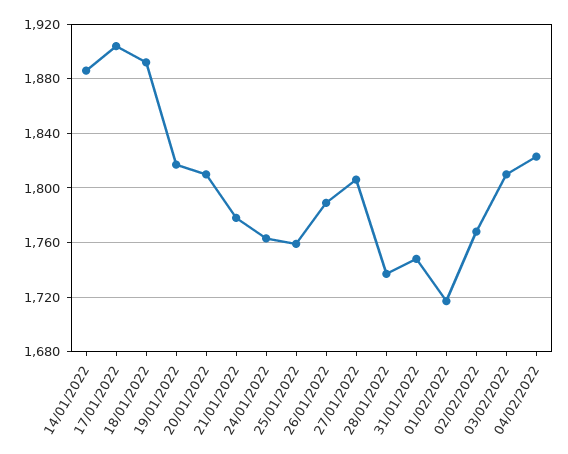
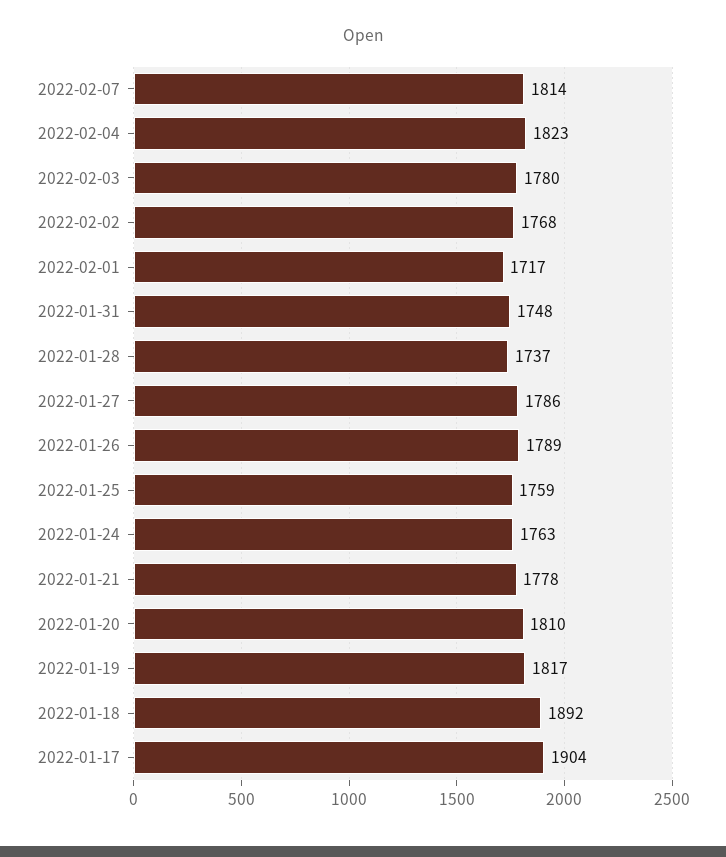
14/01/2022: 1885 -> none
27/01/2022: 1805 -> 1786
03/02/2022: 1810 -> 1780
2022-02-07: none -> 1814

